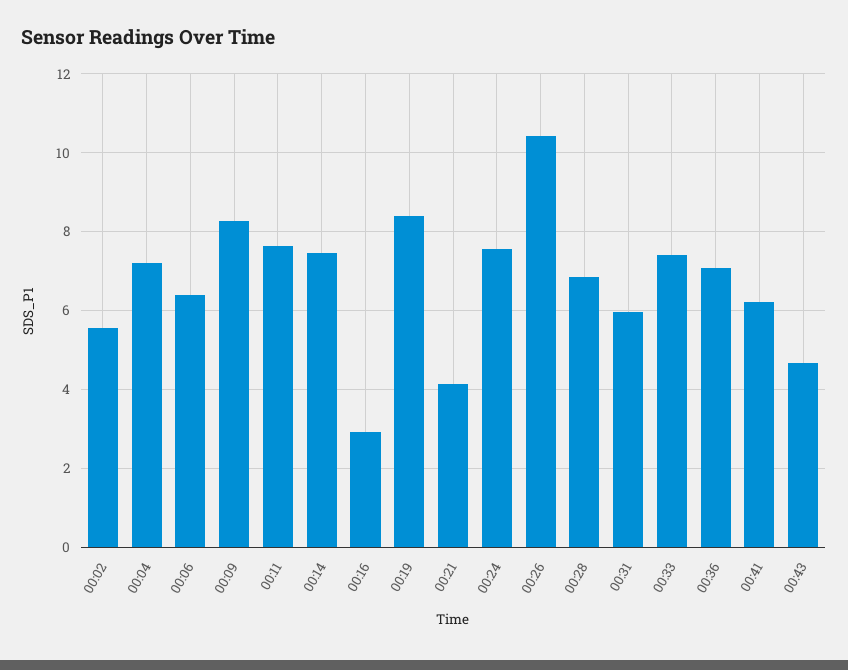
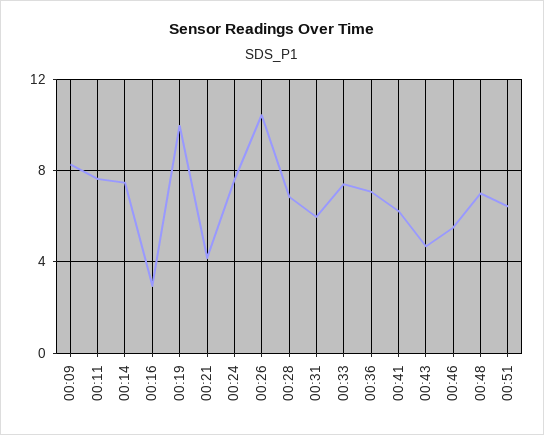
00:02: 5.6 -> none
00:04: 7.2 -> none
00:06: 6.4 -> none
00:19: 8.4 -> 10
00:46: none -> 5.5
00:48: none -> 7
00:51: none -> 6.5

